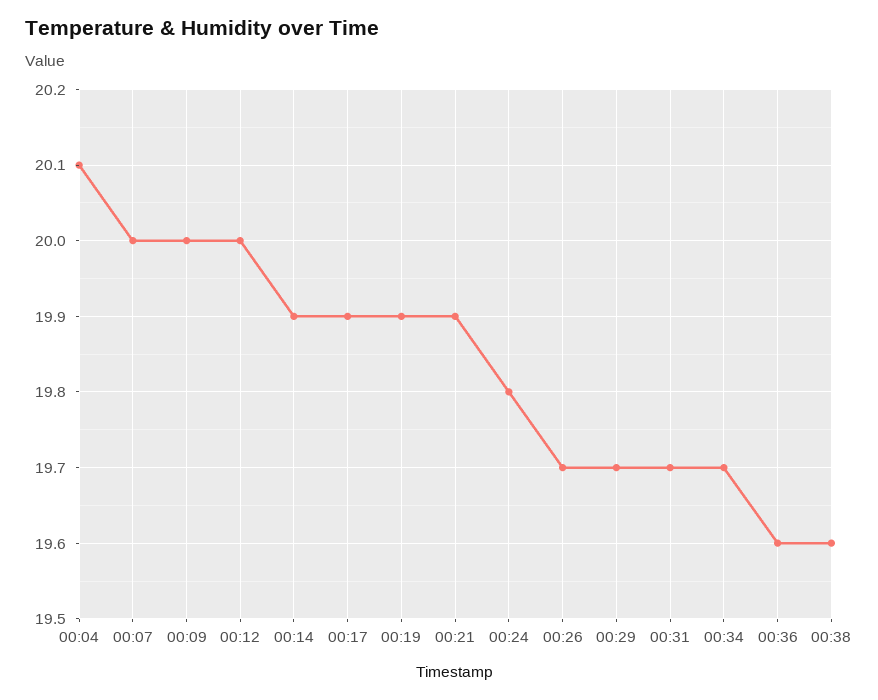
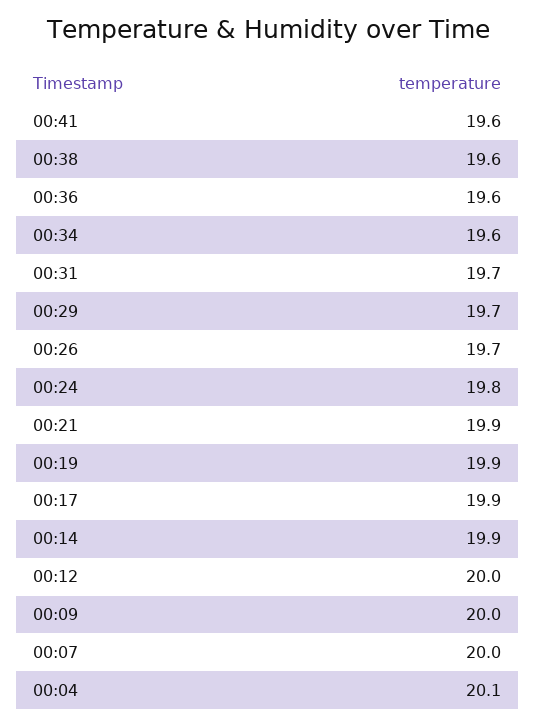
00:34: 19.7 -> 19.6
00:41: none -> 19.6

